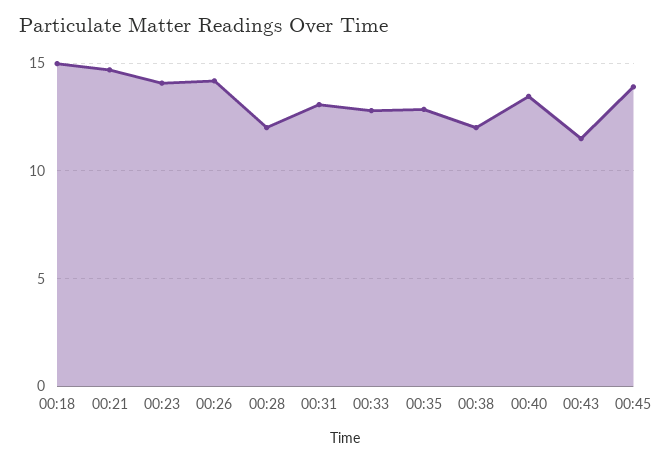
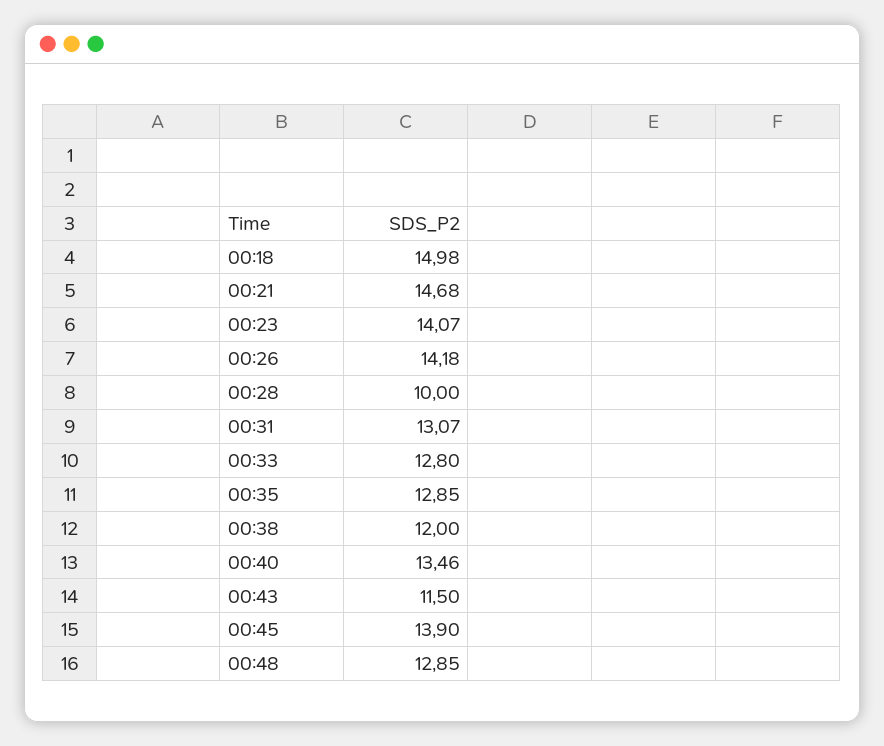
00:28: 12 -> 10
00:48: none -> 12.85

